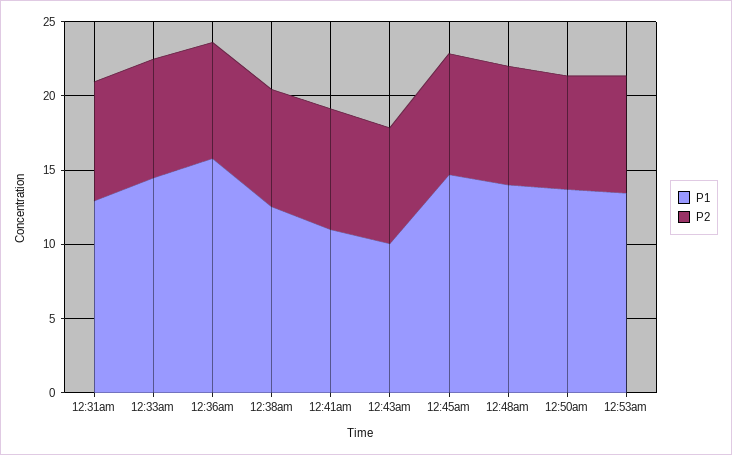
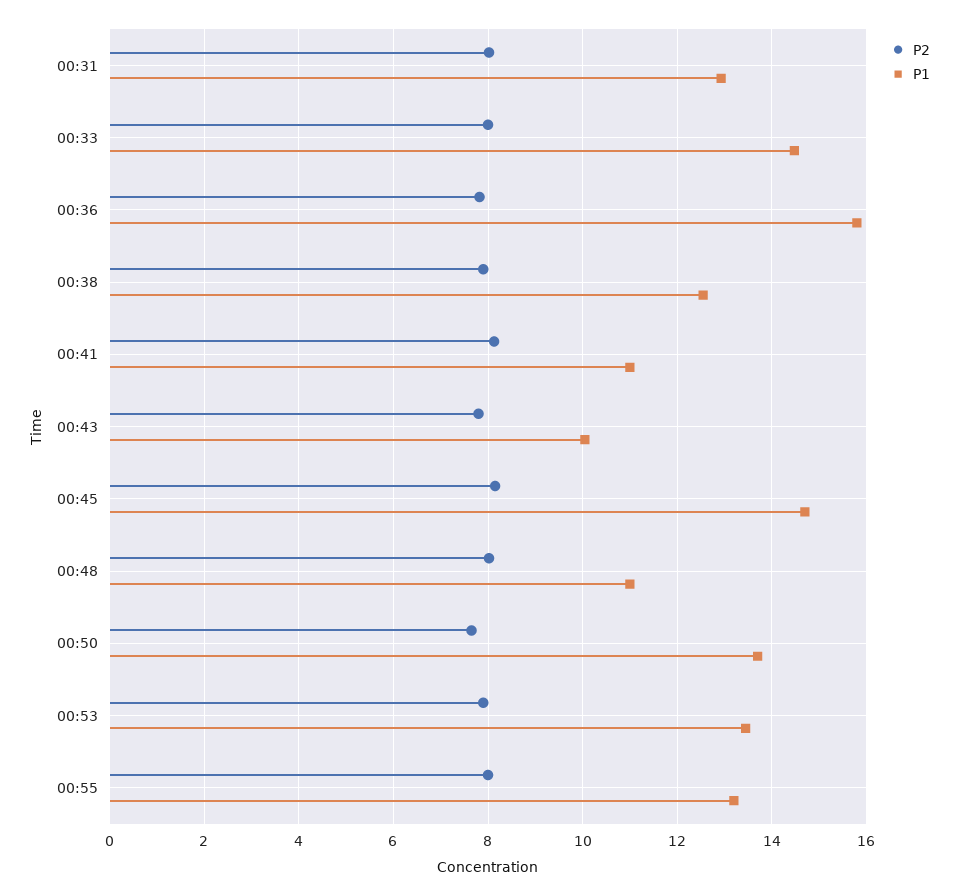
P1, 12:48am: 14 -> 11
P2, 00:55: none -> 8
P1, 00:55: none -> 13.2

